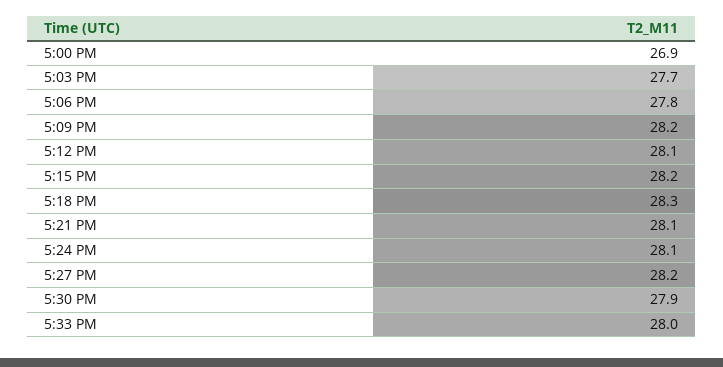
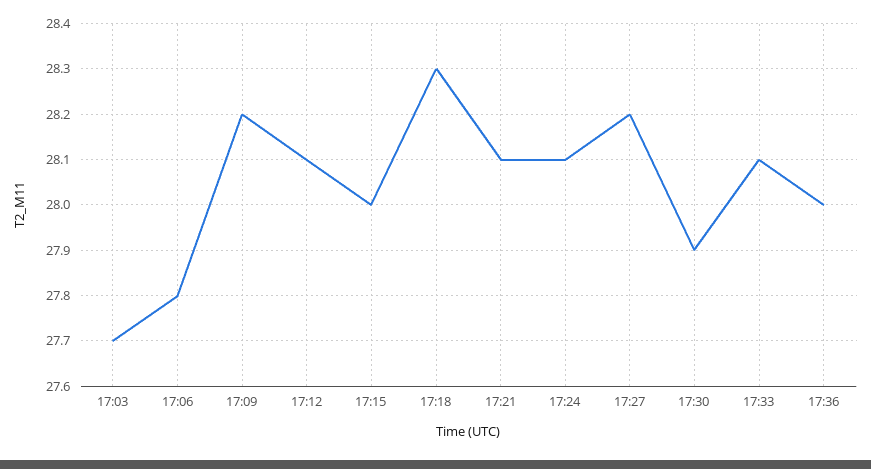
5:00 PM: 26.9 -> none
5:15 PM: 28.2 -> 28
5:33 PM: 28 -> 28.1
17:36: none -> 28

